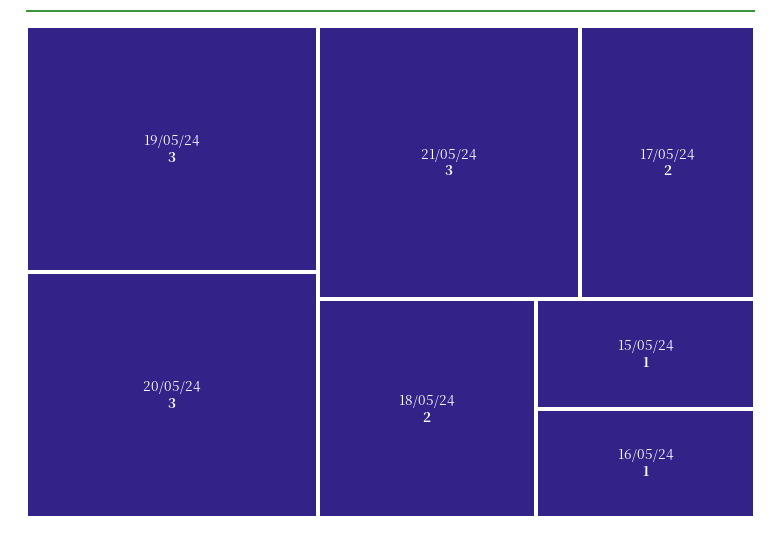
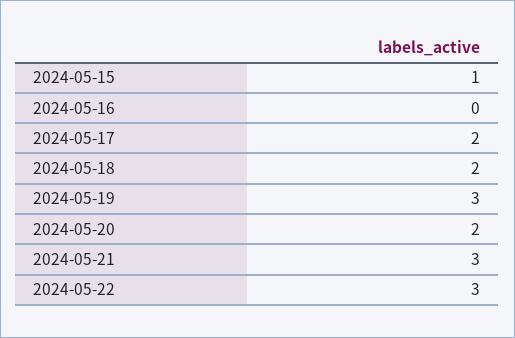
20/05/24: 3 -> 2
16/05/24: 1 -> 0
2024-05-22: none -> 3

